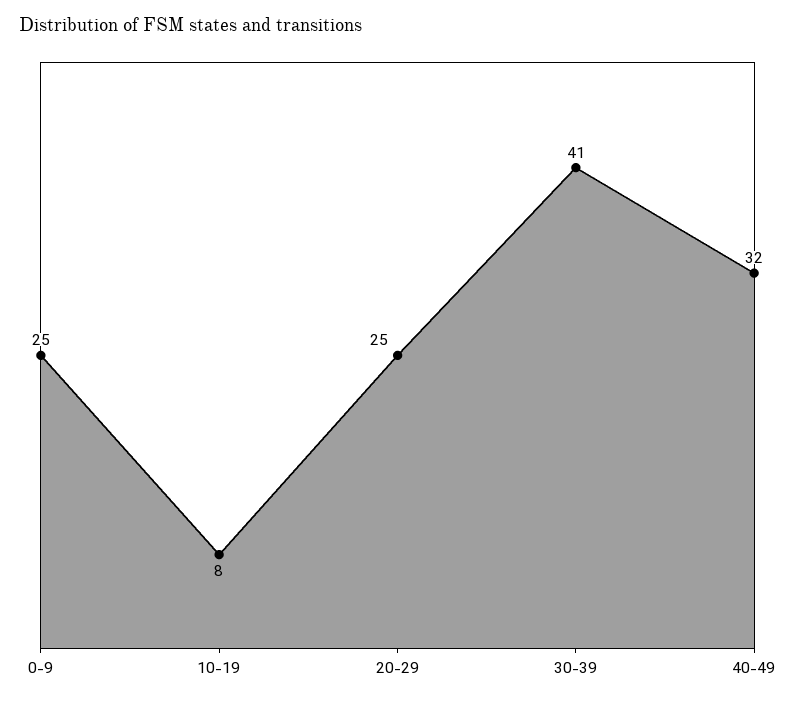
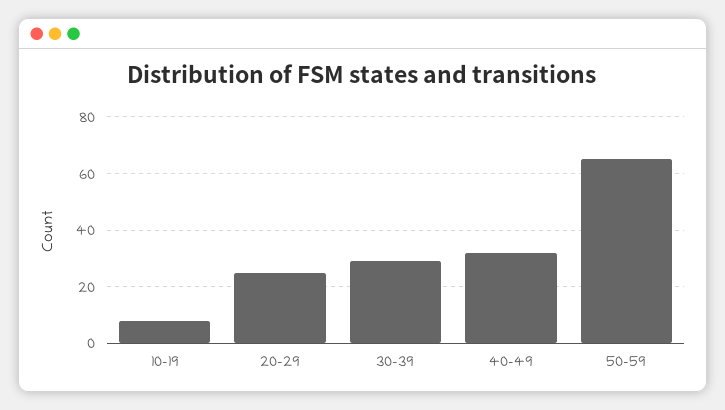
0-9: 25 -> none
30-39: 41 -> 30
50-59: none -> 65

